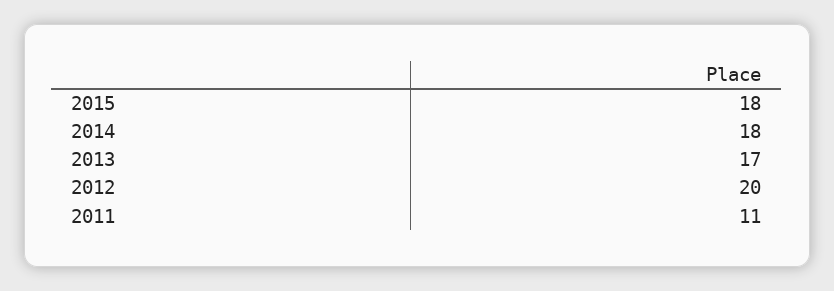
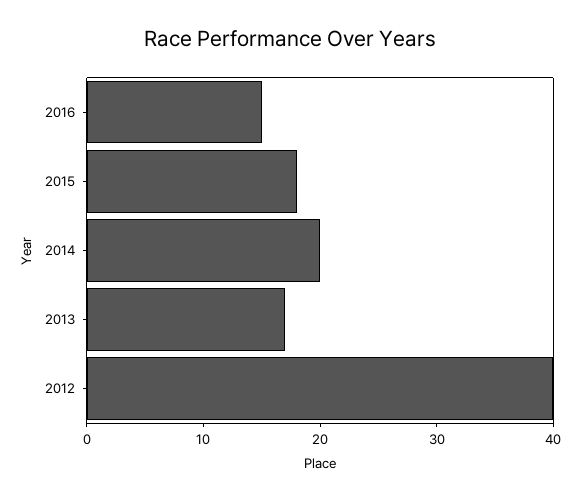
2014: 18 -> 20
2012: 20 -> 40
2011: 11 -> none
2016: none -> 15

